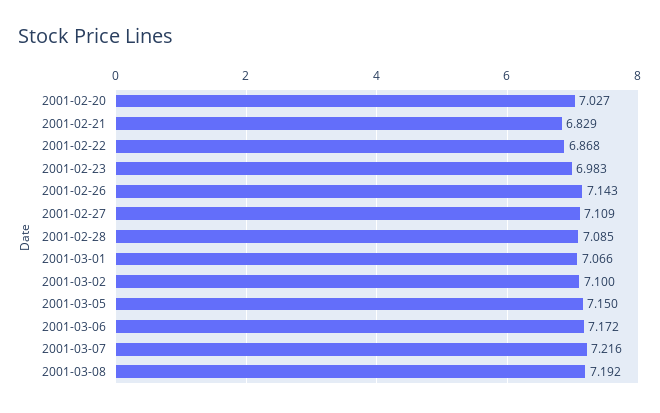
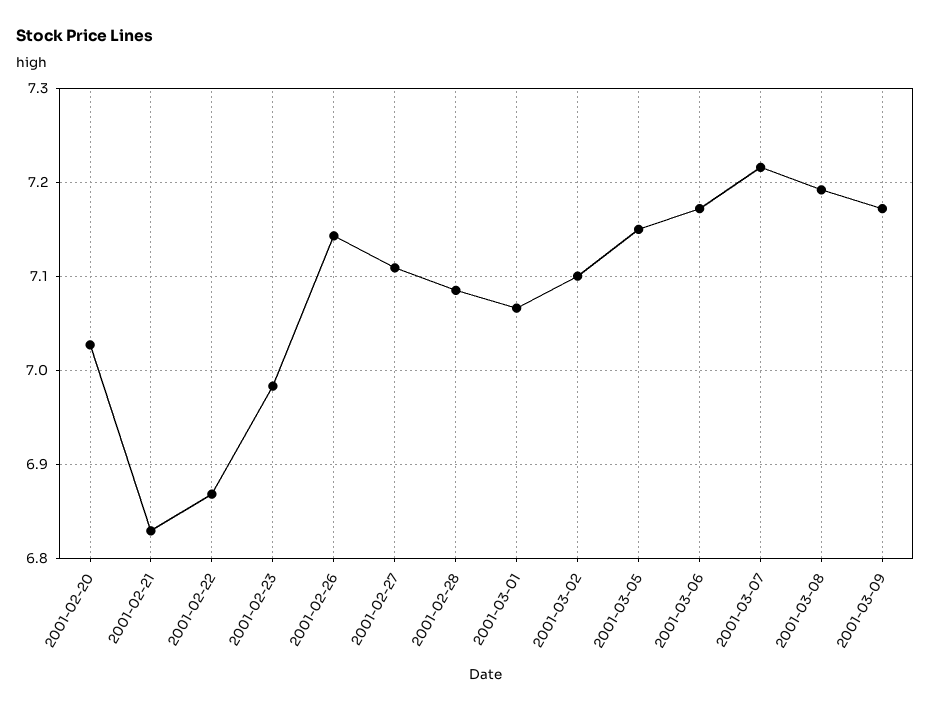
2001-03-09: none -> 7.17

